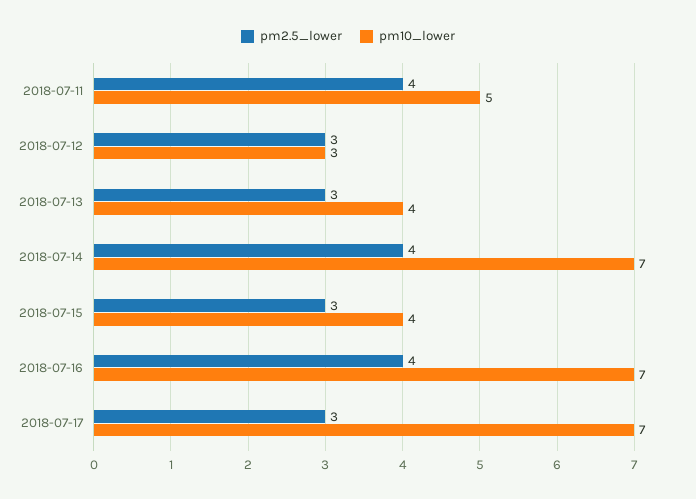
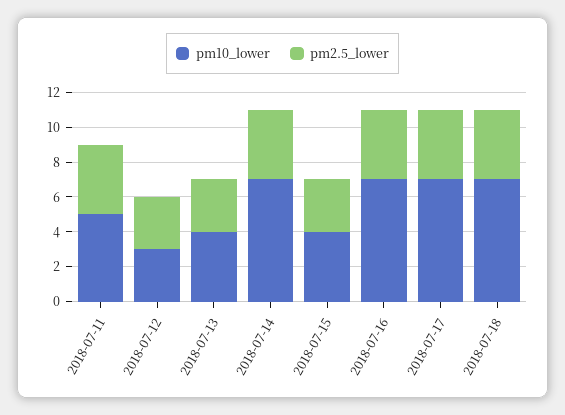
pm2.5_lower, 2018-07-17: 3 -> 4
pm10_lower, 2018-07-18: none -> 7
pm2.5_lower, 2018-07-18: none -> 4

